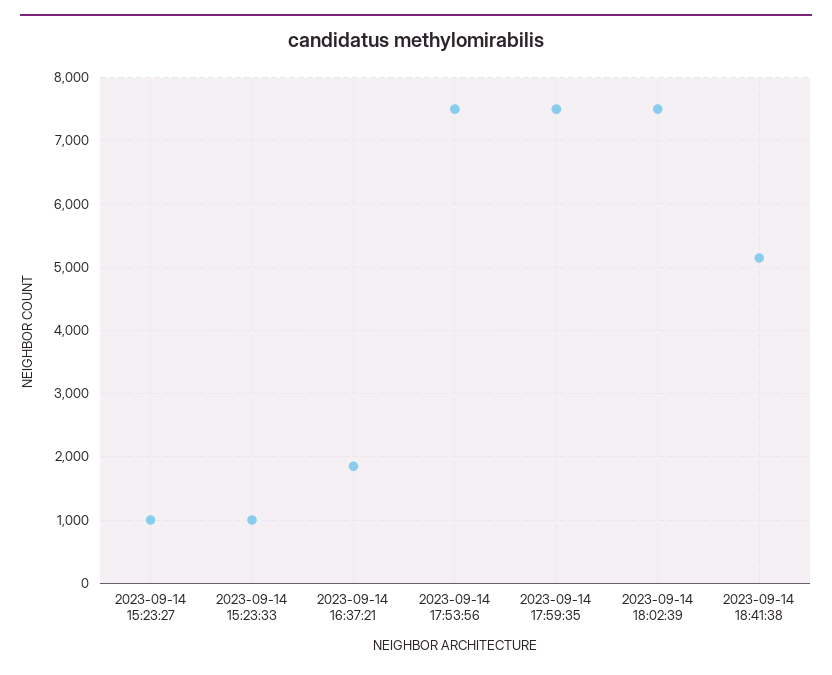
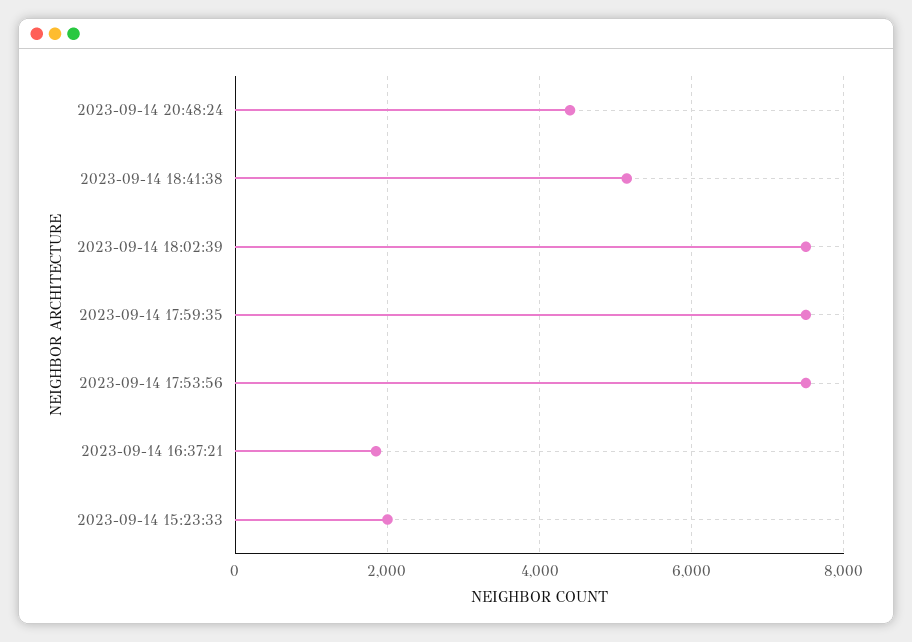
2023-09-14 15:23:27: 1000 -> none
2023-09-14 15:23:33: 1000 -> 2000
2023-09-14 20:48:24: none -> 4400

